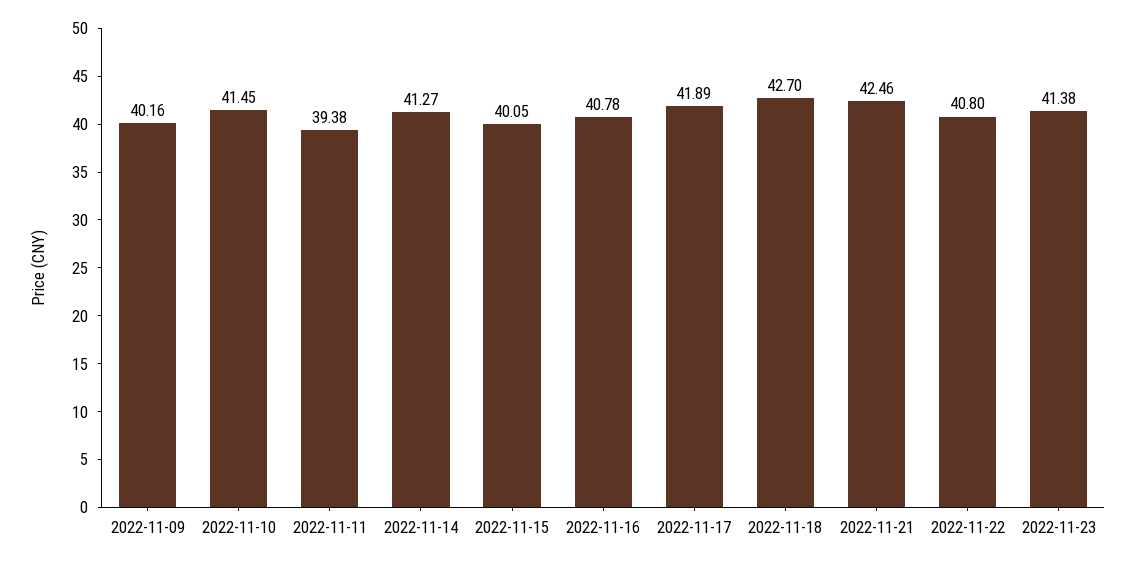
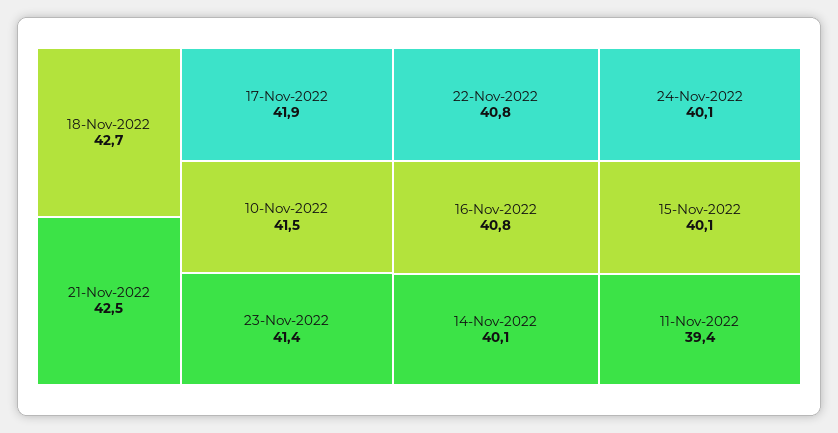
2022-11-09: 40.16 -> none
2022-11-14: 41.27 -> 40.1
24-Nov-2022: none -> 40.1

